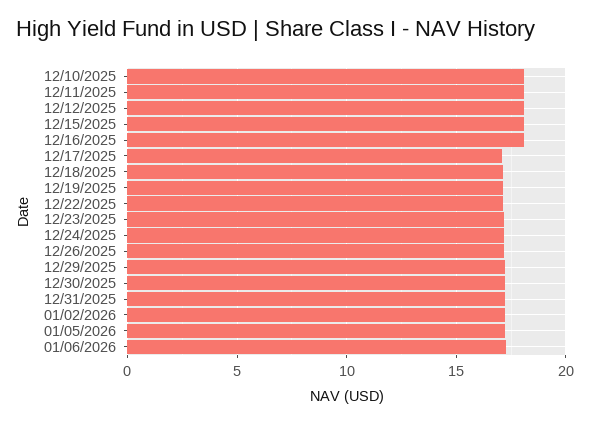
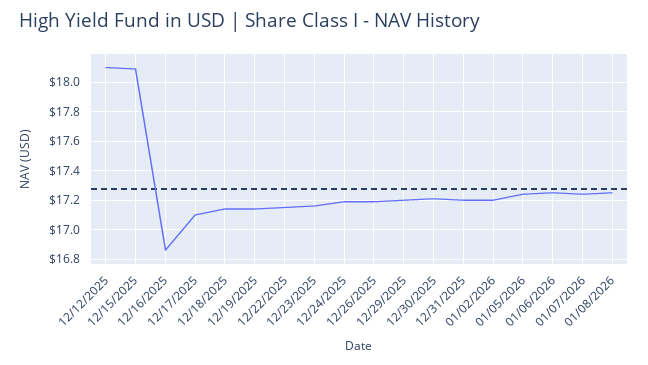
12/10/2025: 18 -> none
12/11/2025: 18 -> none
12/16/2025: 18 -> 16.85
01/07/2026: none -> 17.25
01/08/2026: none -> 17.25

